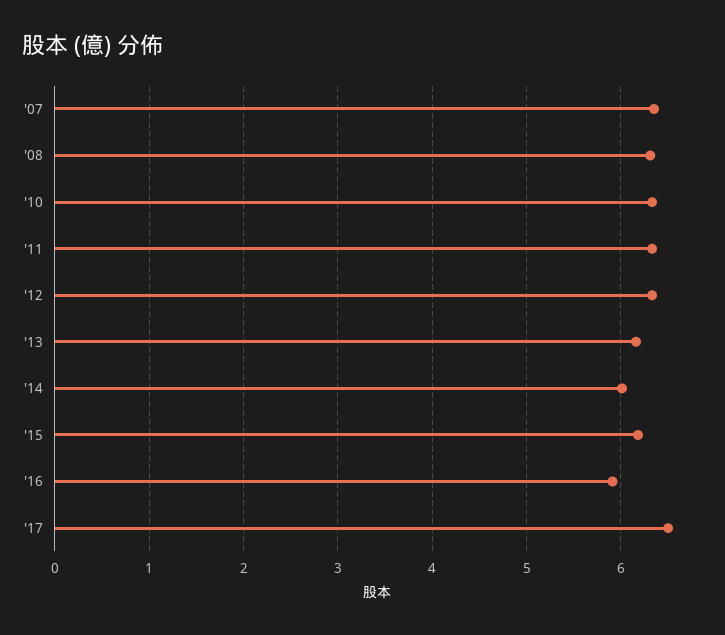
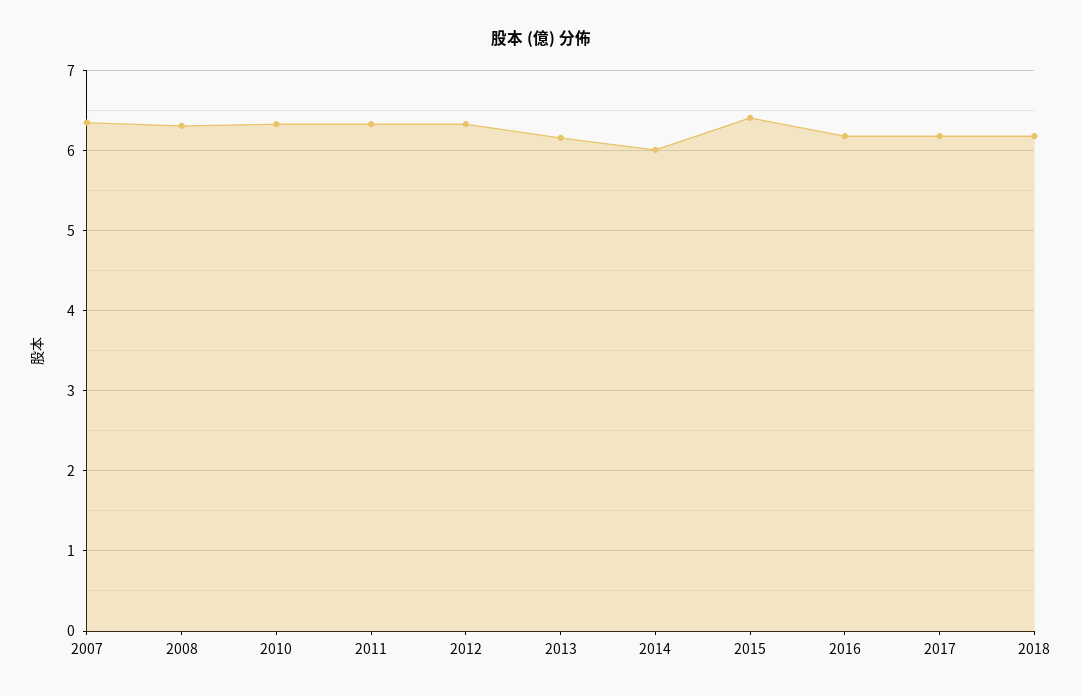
'15: 6.2 -> 6.4
'16: 5.9 -> 6.2
'17: 6.5 -> 6.2
2018: none -> 6.2

